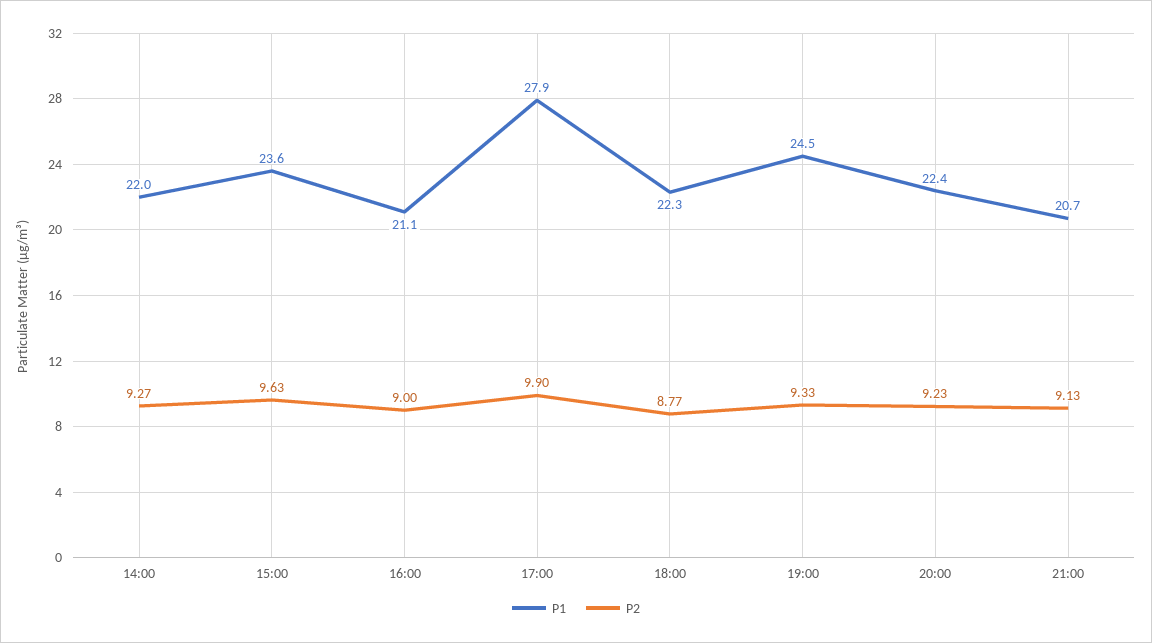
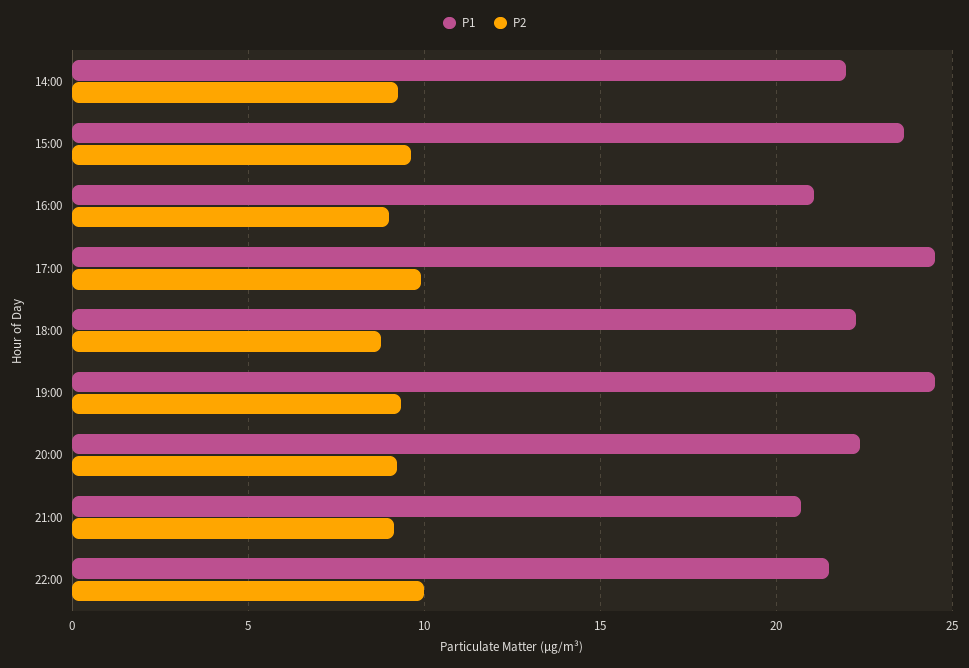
P1, 17:00: 27.9 -> 24.5
P1, 22:00: none -> 21.5
P2, 22:00: none -> 10

